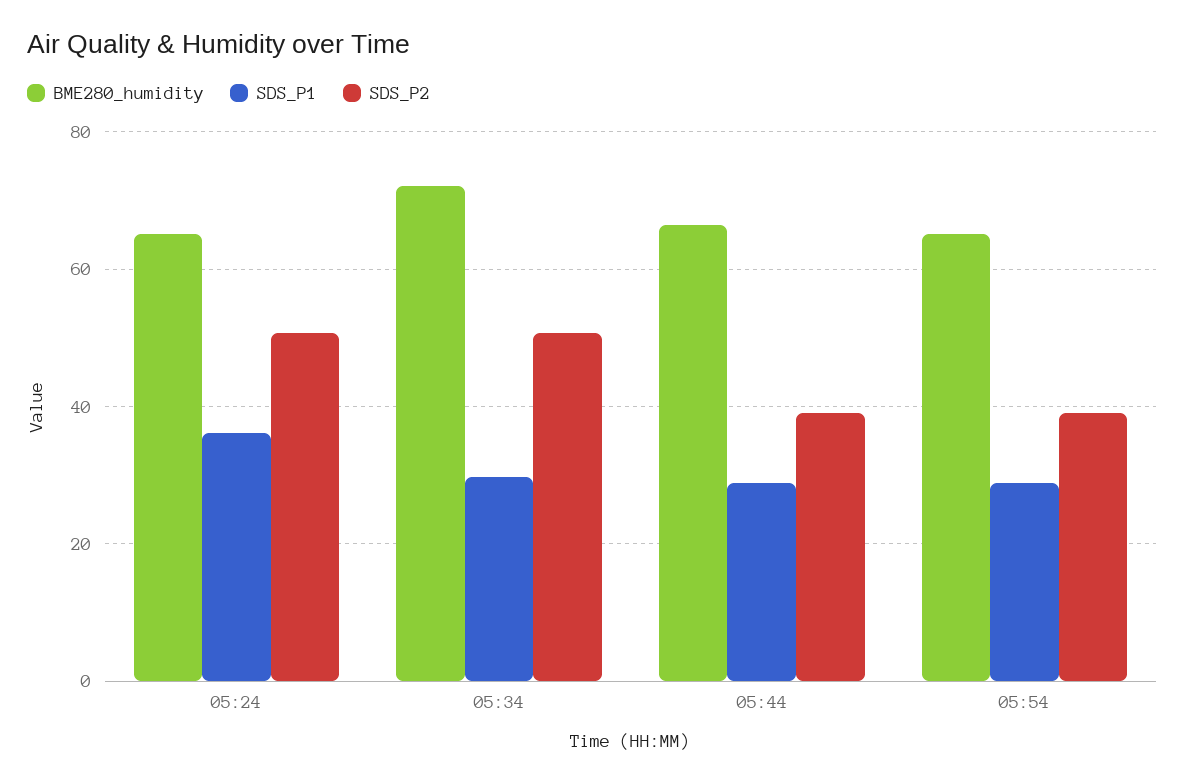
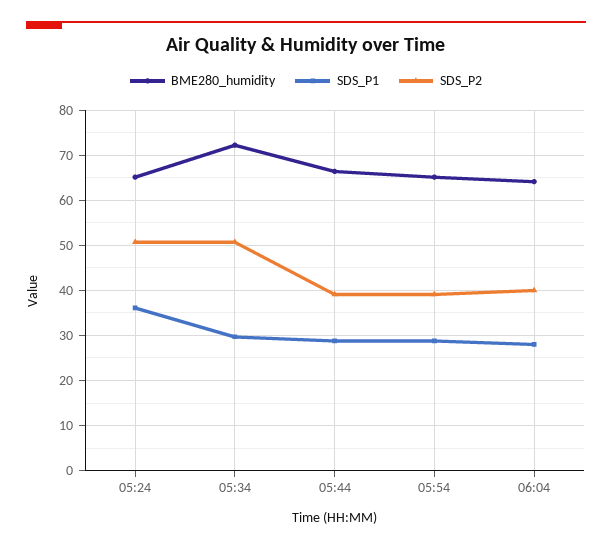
BME280_humidity, 06:04: none -> 64
SDS_P1, 06:04: none -> 28
SDS_P2, 06:04: none -> 40

